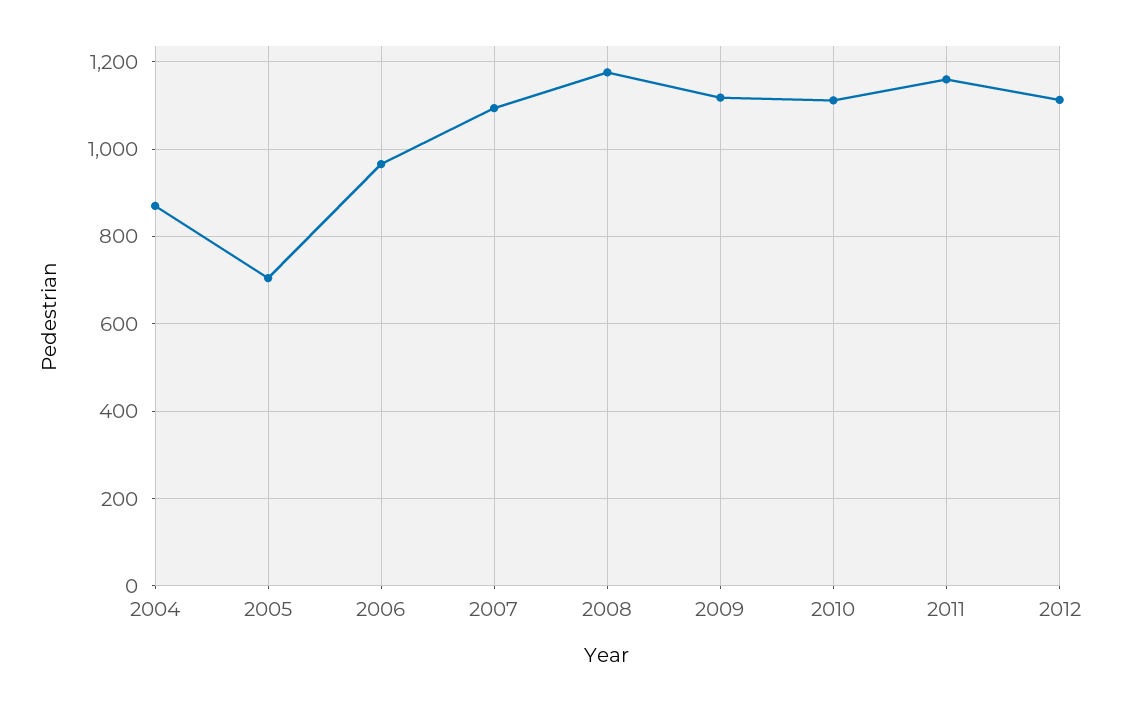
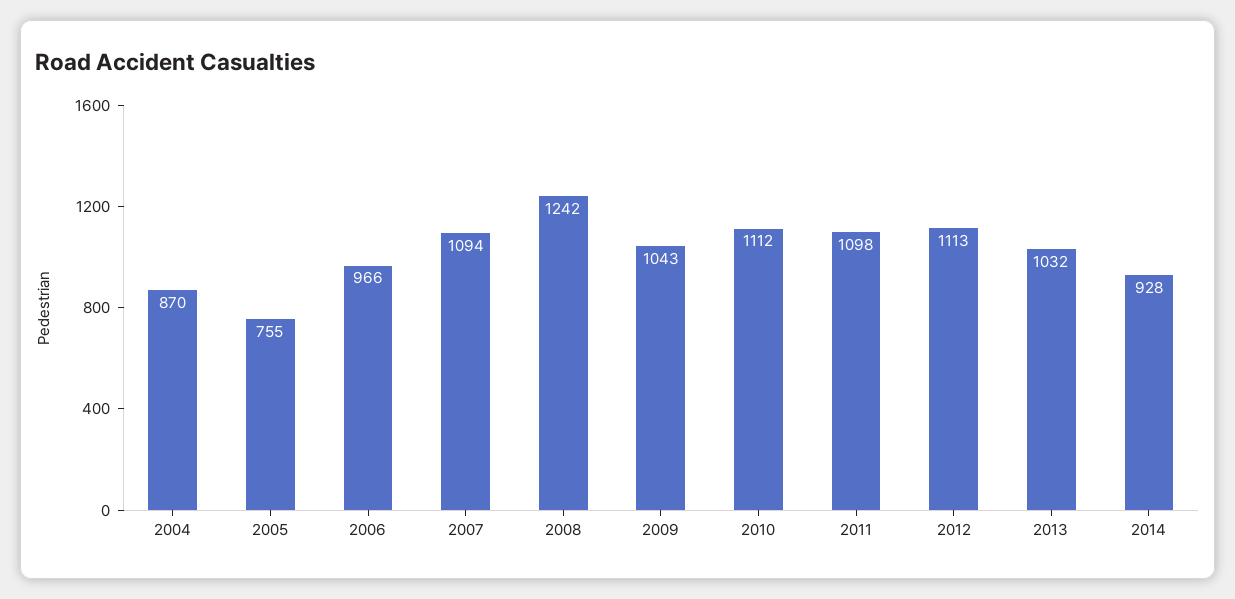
2005: 700 -> 755
2008: 1180 -> 1242
2009: 1120 -> 1043
2011: 1160 -> 1098
2013: none -> 1032
2014: none -> 928

